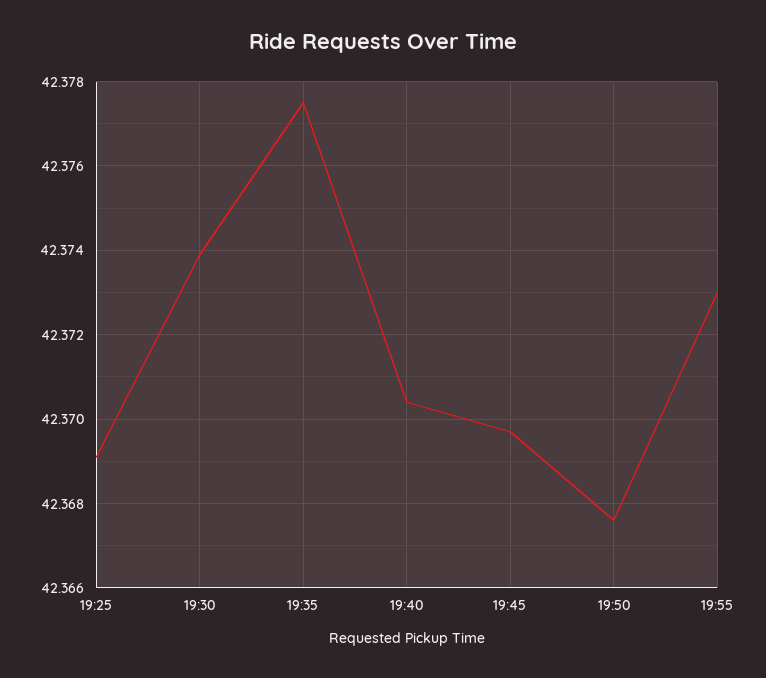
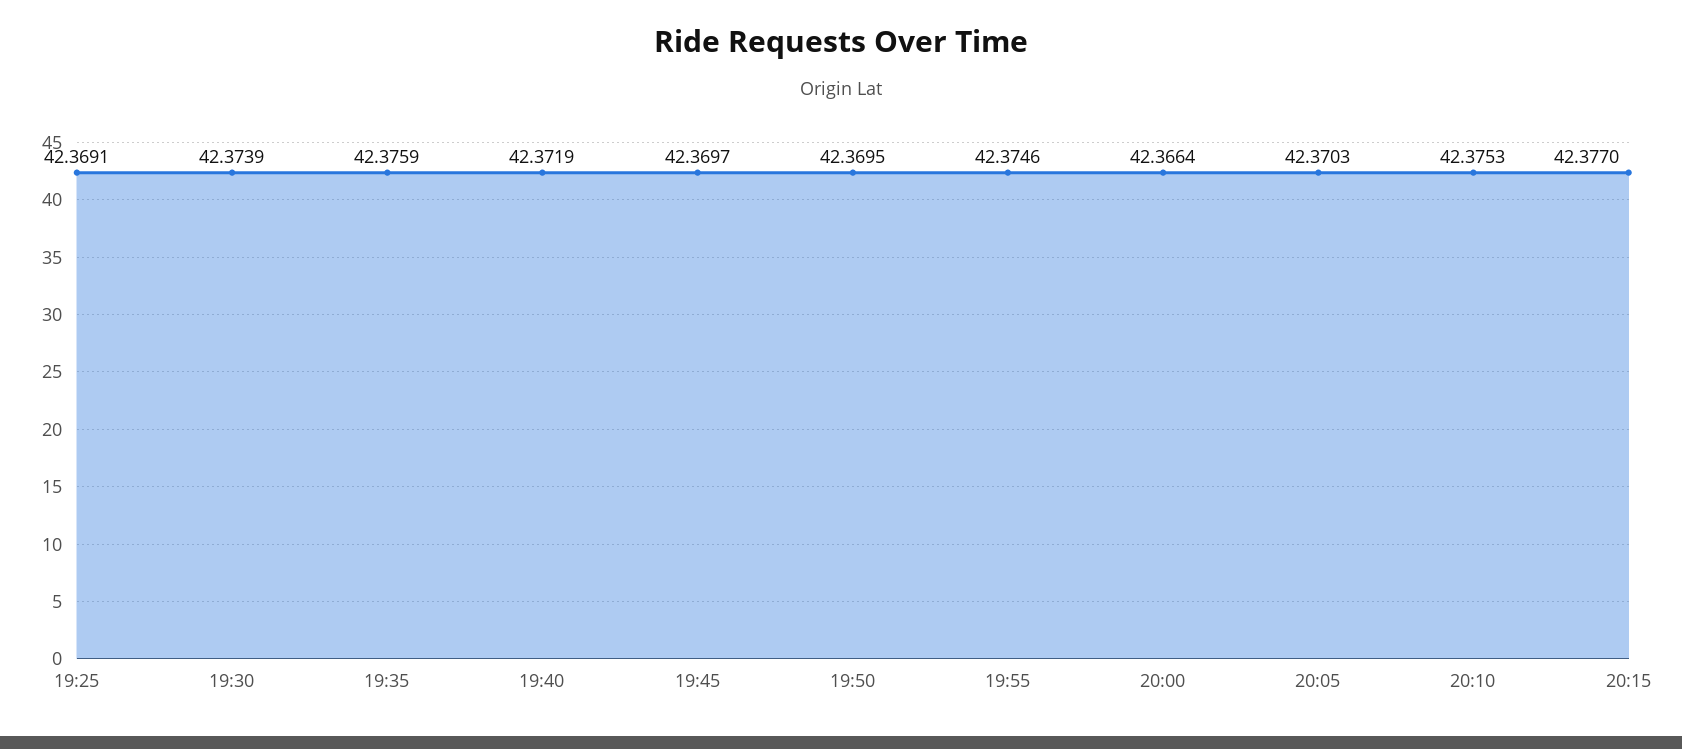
19:35: 42.3775 -> 42.3759
19:40: 42.3705 -> 42.3719
19:50: 42.3675 -> 42.3695
19:55: 42.373 -> 42.3746
20:00: none -> 42.3664
20:05: none -> 42.3703
20:10: none -> 42.3753
20:15: none -> 42.377

